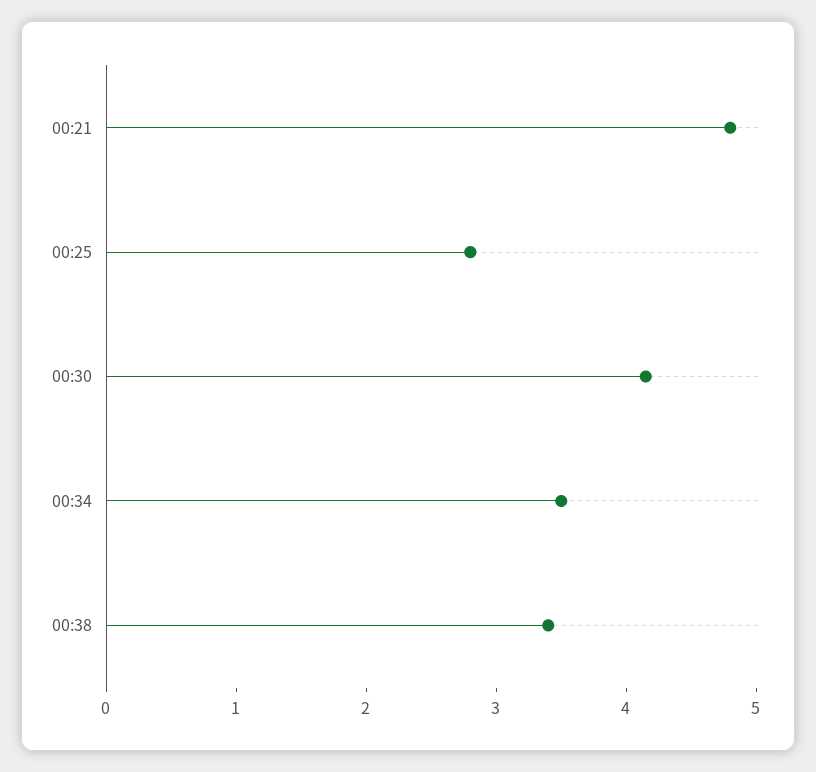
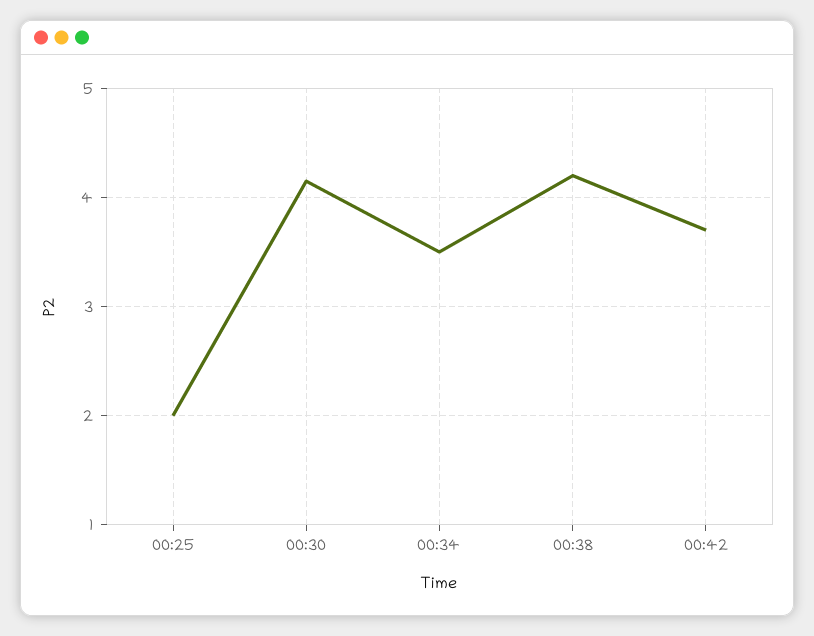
00:21: 4.8 -> none
00:25: 2.8 -> 2
00:38: 3.4 -> 4.2
00:42: none -> 3.7

